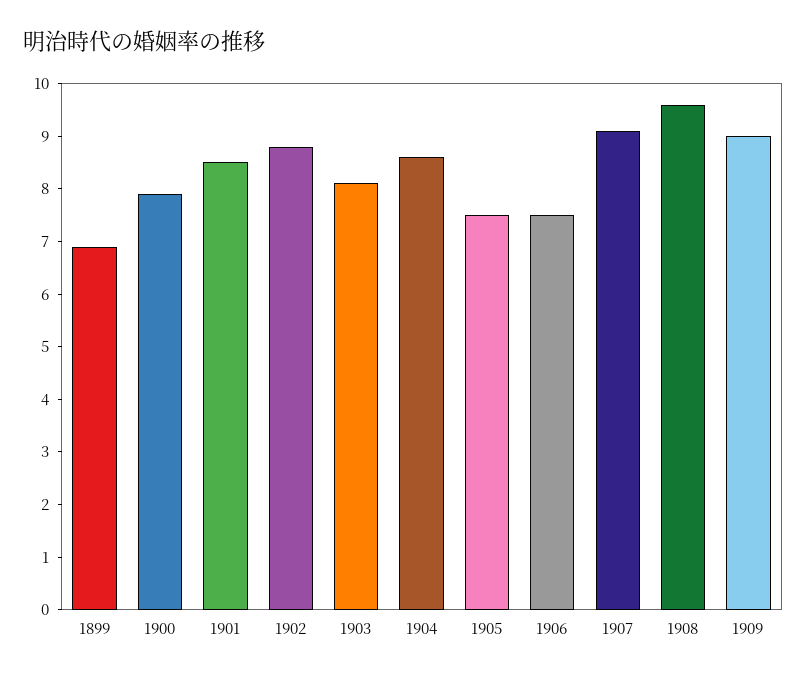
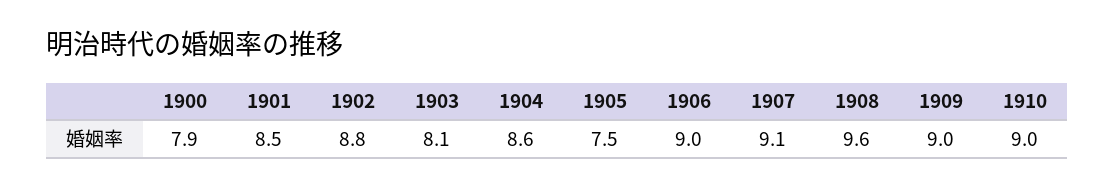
1899: 7 -> none
1906: 7.5 -> 9
1910: none -> 9

